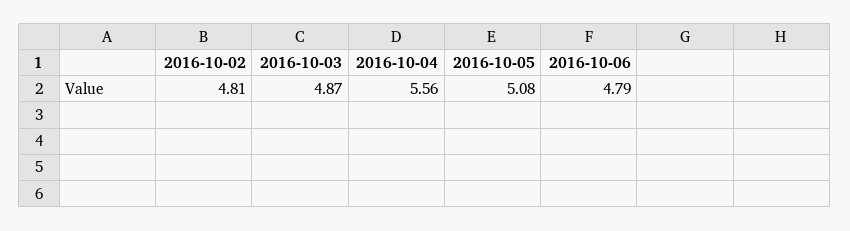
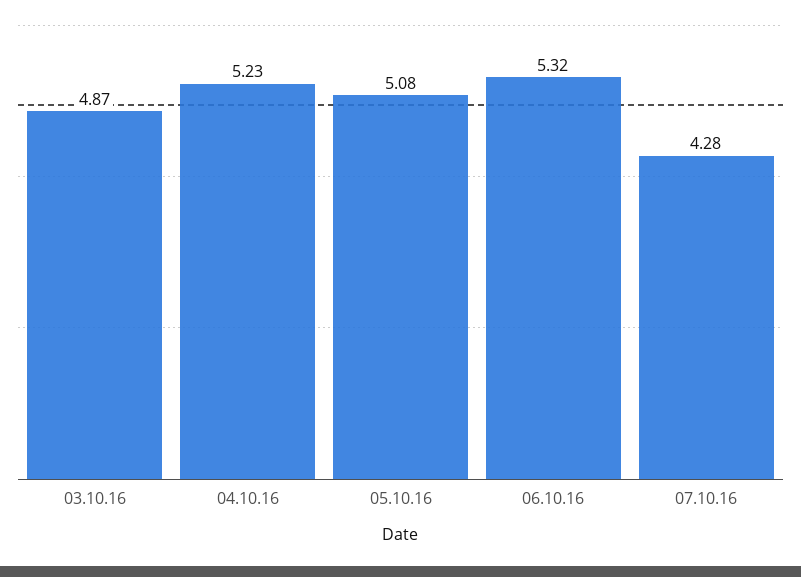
2016-10-02: 4.81 -> none
2016-10-04: 5.56 -> 5.23
2016-10-06: 4.79 -> 5.32
07.10.16: none -> 4.28

